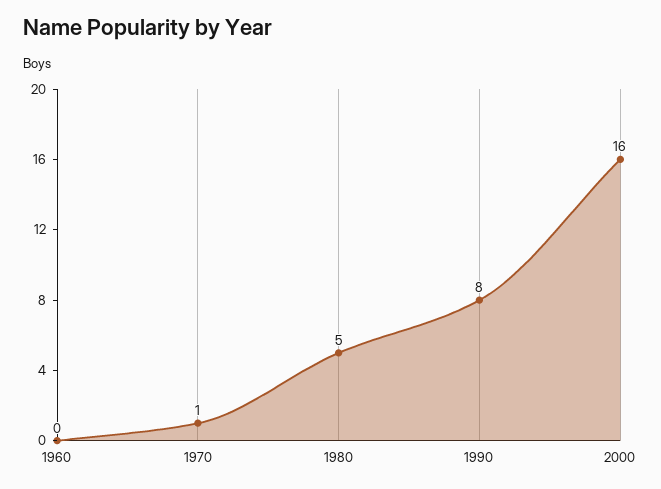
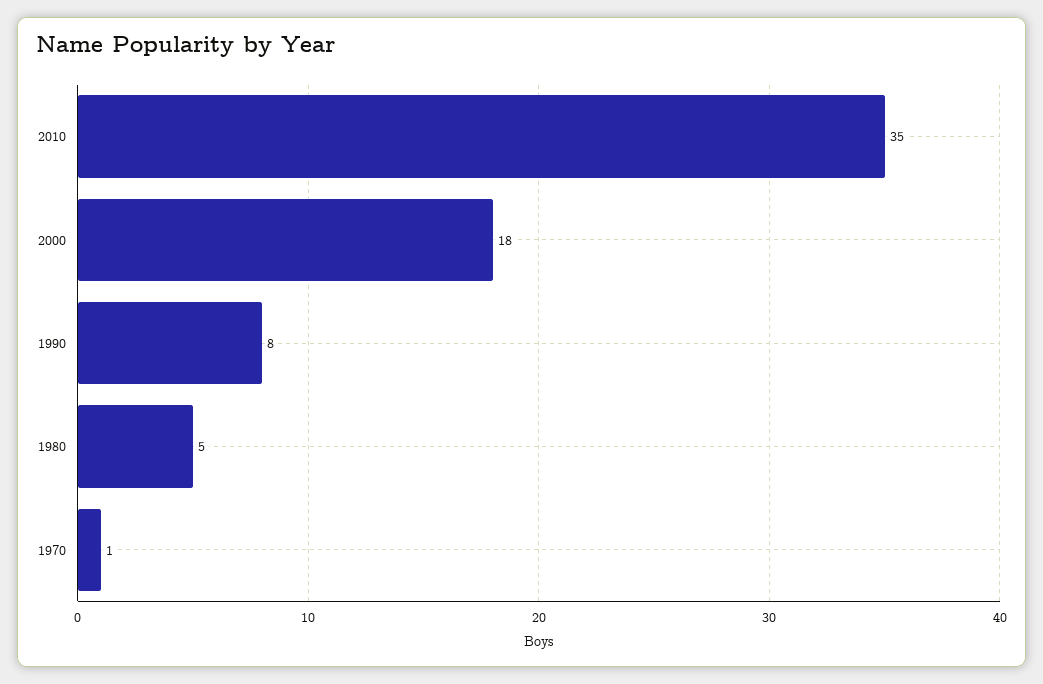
1960: 0 -> none
2000: 16 -> 18
2010: none -> 35

